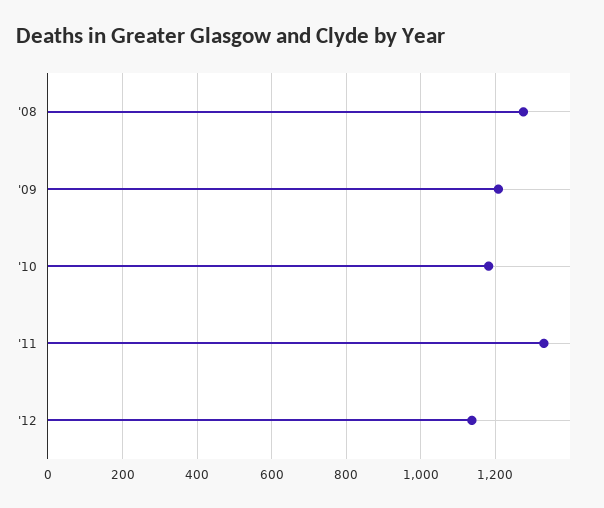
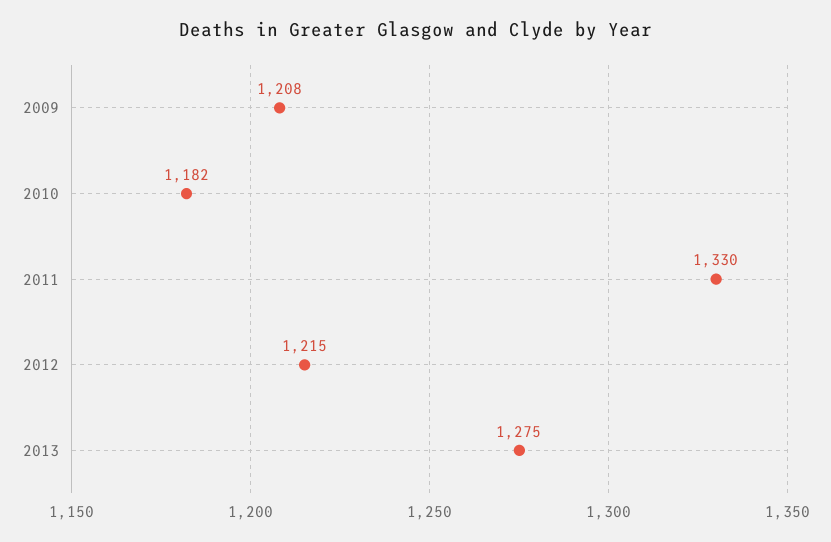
'08: 1280 -> none
'12: 1140 -> 1215
2013: none -> 1275

